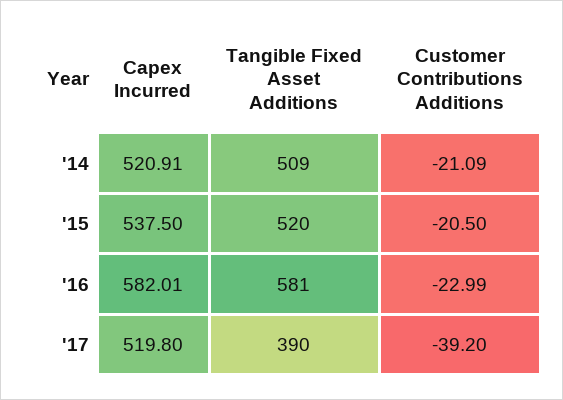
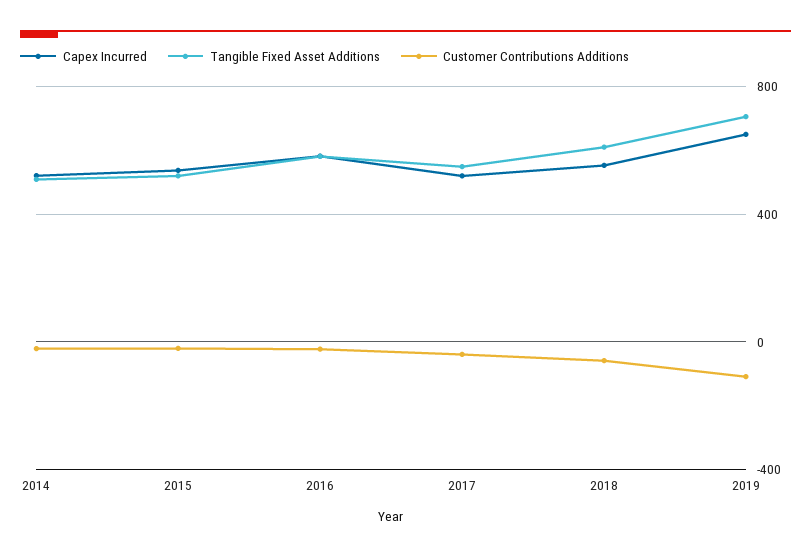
Tangible Fixed Asset Additions, '17: 390 -> 550
Capex Incurred, 2018: none -> 550
Tangible Fixed Asset Additions, 2018: none -> 600
Customer Contributions Additions, 2018: none -> -50
Capex Incurred, 2019: none -> 650
Tangible Fixed Asset Additions, 2019: none -> 700
Customer Contributions Additions, 2019: none -> -100

